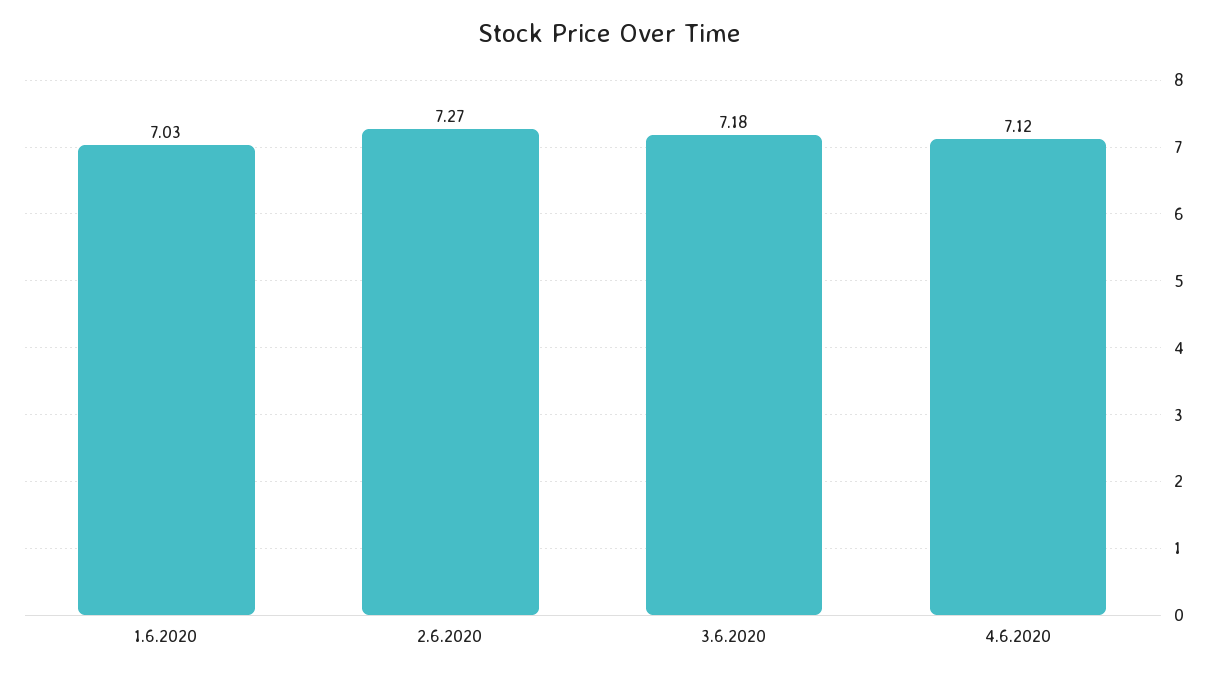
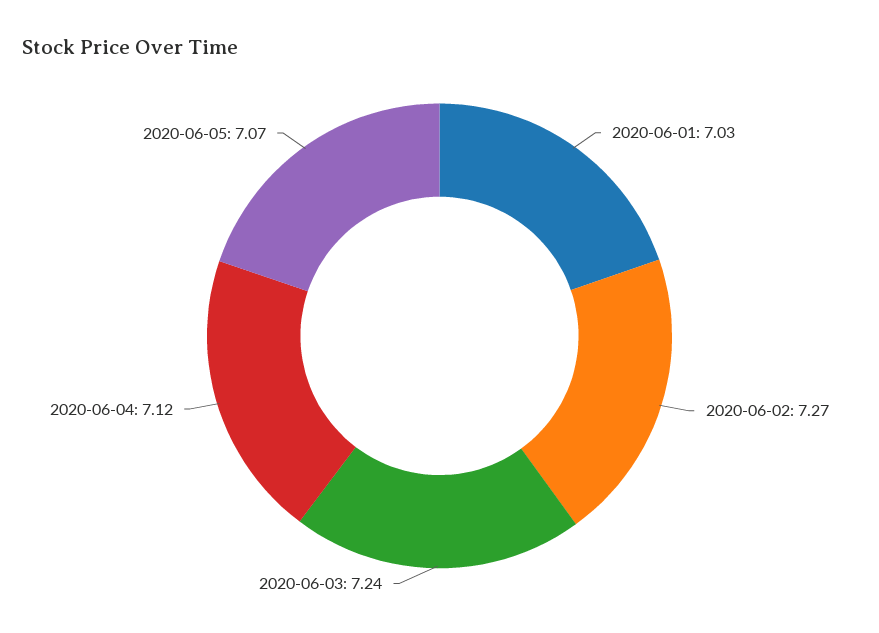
3.6.2020: 7.18 -> 7.24
2020-06-05: none -> 7.07

